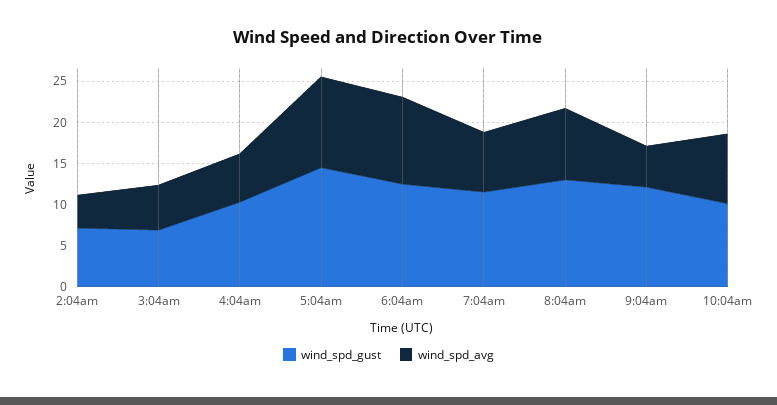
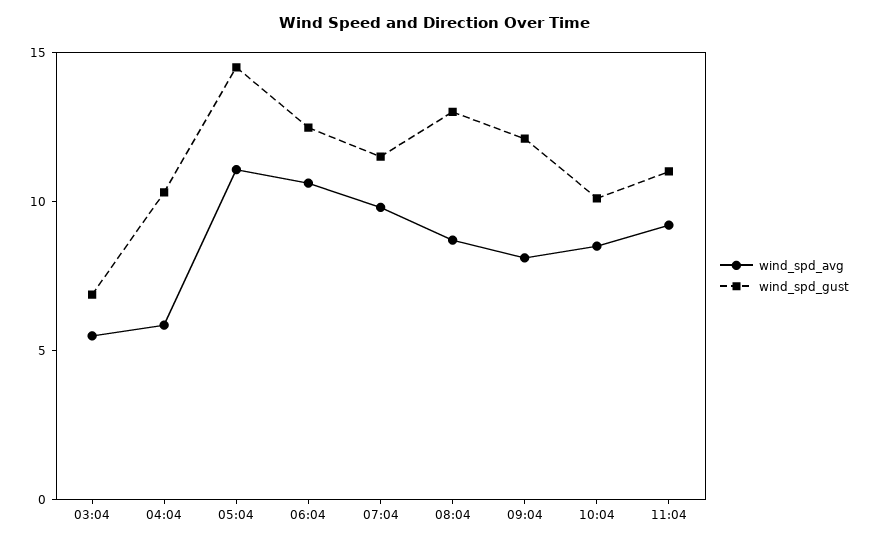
wind_spd_gust, 2:04am: 7 -> none
wind_spd_avg, 2:04am: 4 -> none
wind_spd_avg, 7:04am: 7 -> 10
wind_spd_avg, 9:04am: 5 -> 8
wind_spd_avg, 11:04: none -> 9
wind_spd_gust, 11:04: none -> 11

